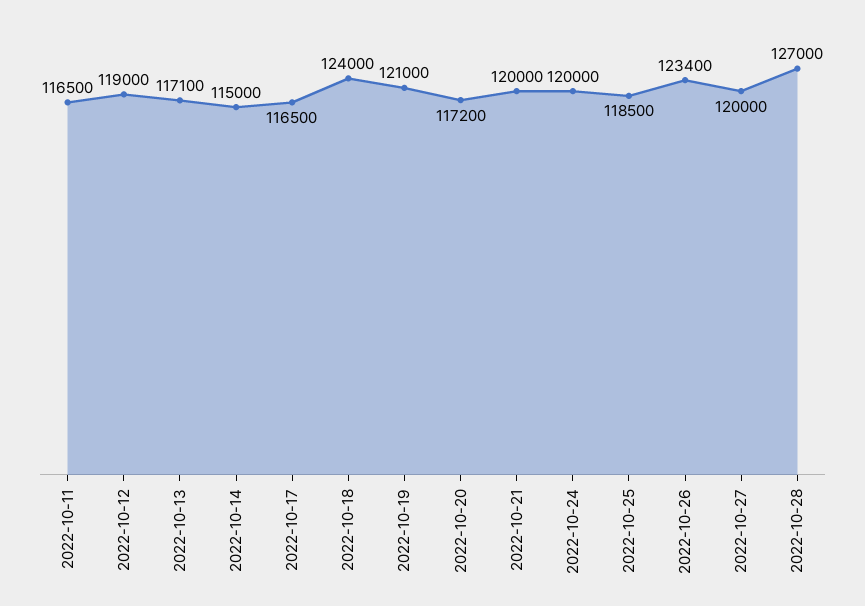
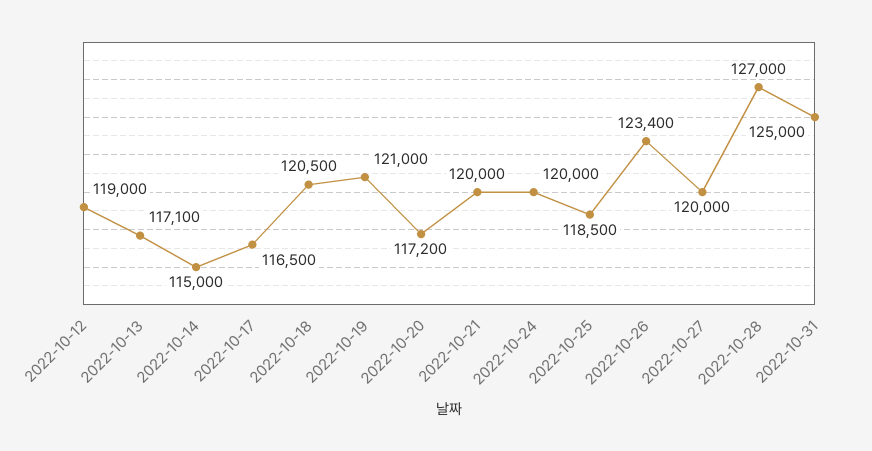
2022-10-11: 116500 -> none
2022-10-18: 124000 -> 120500
2022-10-31: none -> 125000

